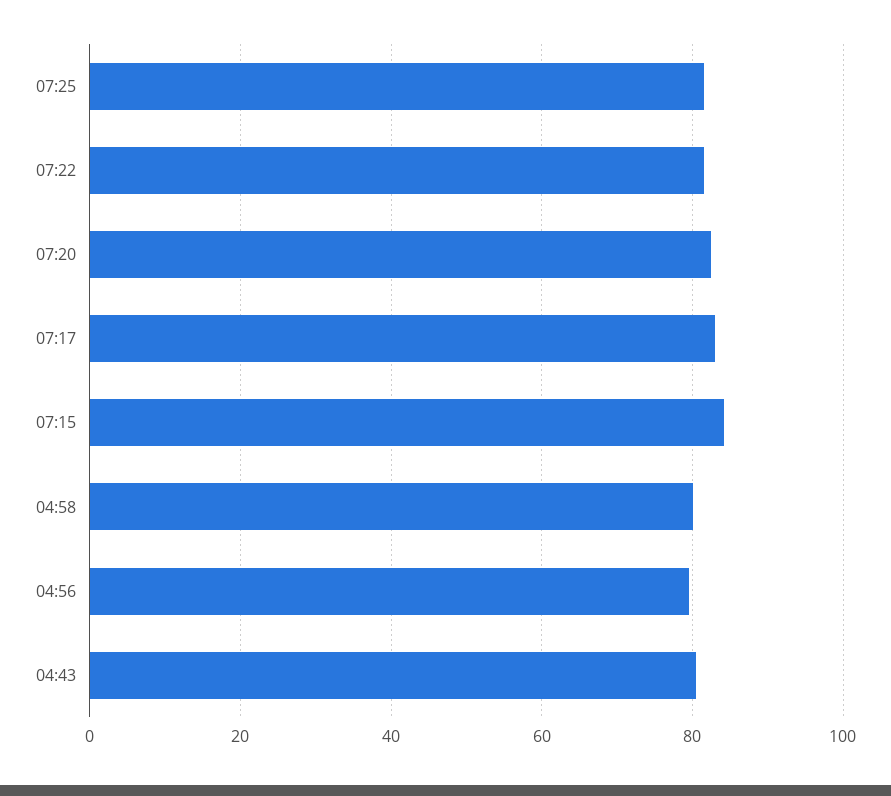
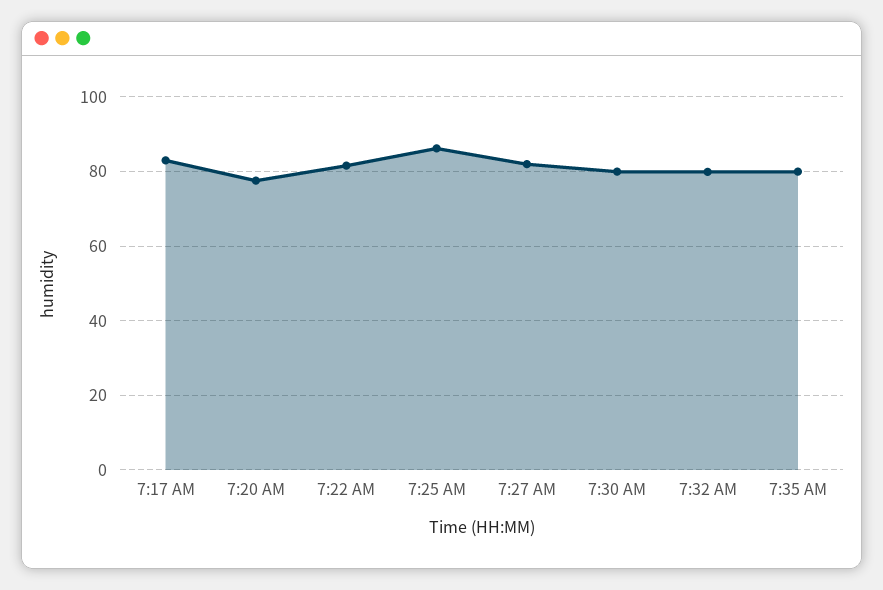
07:25: 82 -> 86
07:20: 82 -> 78
07:15: 84 -> none
04:58: 80 -> none
04:56: 80 -> none
04:43: 80 -> none
7:27 AM: none -> 82
7:30 AM: none -> 80
7:32 AM: none -> 80
7:35 AM: none -> 80

